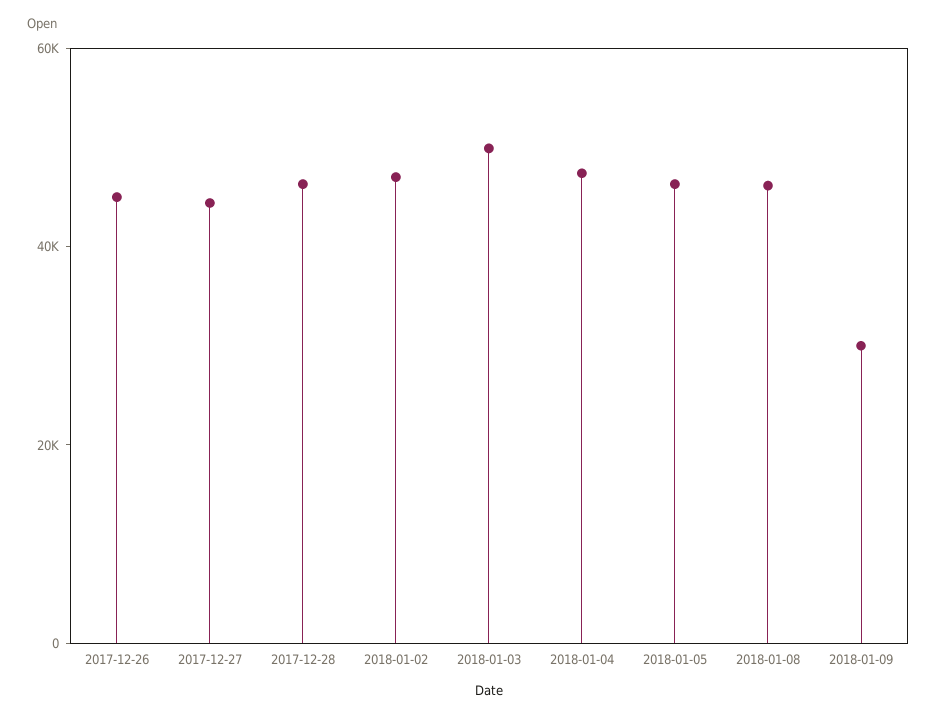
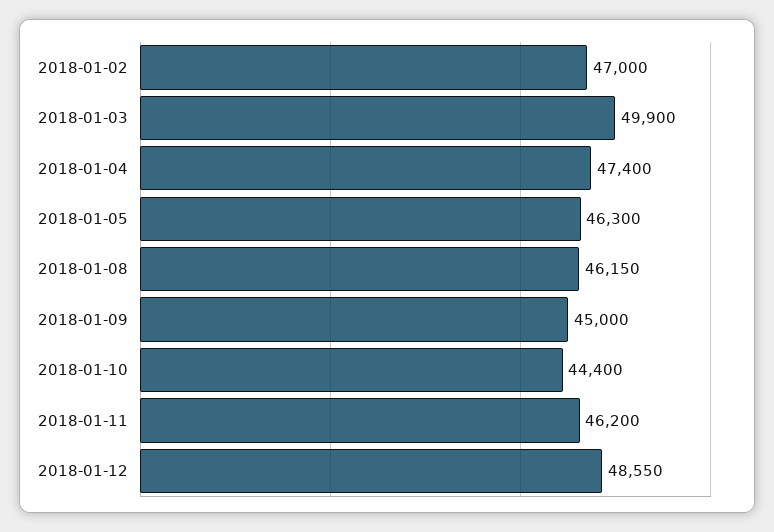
2017-12-26: 45000 -> none
2017-12-27: 45000 -> none
2017-12-28: 45000 -> none
2018-01-09: 30000 -> 45000
2018-01-10: none -> 44400
2018-01-11: none -> 46200
2018-01-12: none -> 48550

